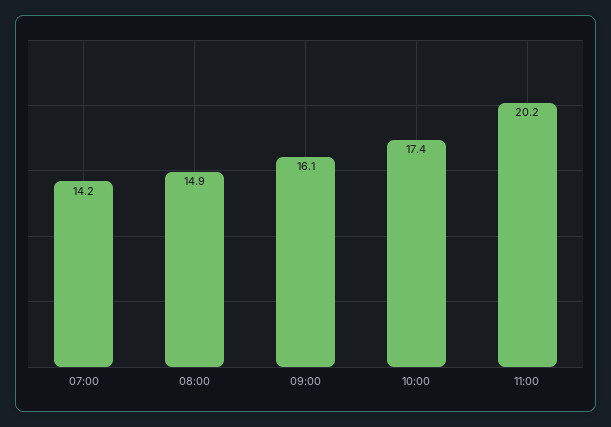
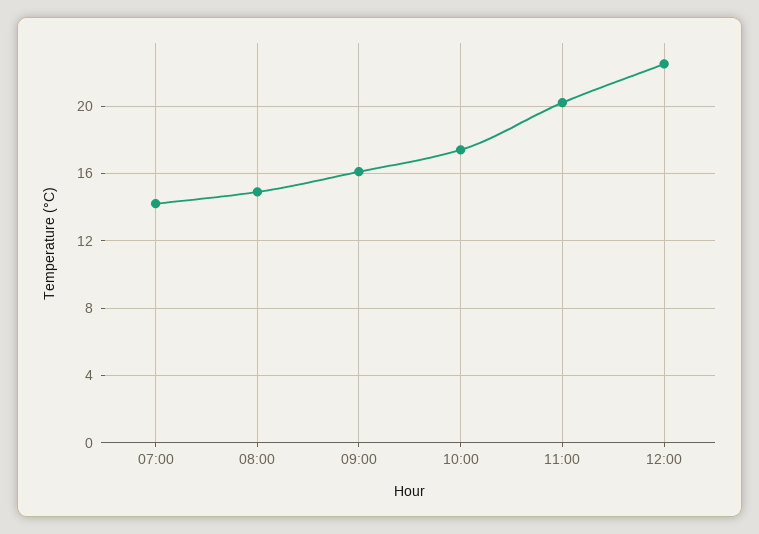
12:00: none -> 22.5

